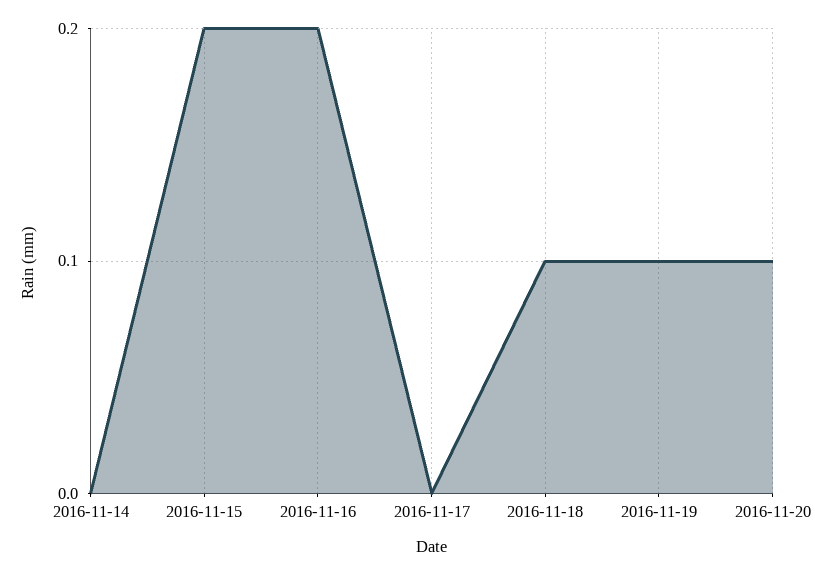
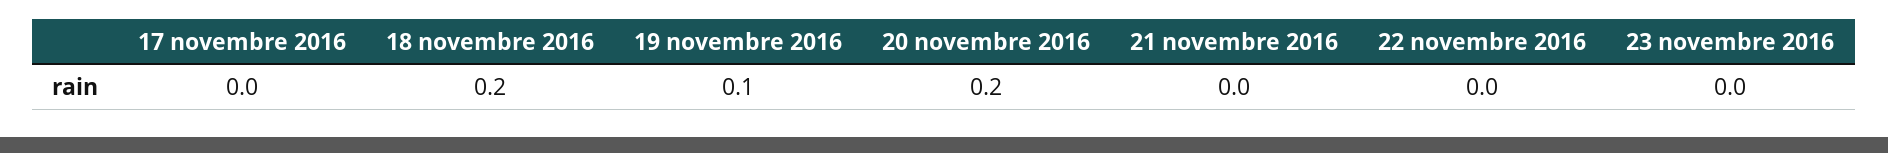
2016-11-14: 0 -> none
2016-11-15: 0.2 -> none
2016-11-16: 0.2 -> none
2016-11-18: 0.1 -> 0.2
2016-11-20: 0.1 -> 0.2
21 novembre 2016: none -> 0
22 novembre 2016: none -> 0
23 novembre 2016: none -> 0

